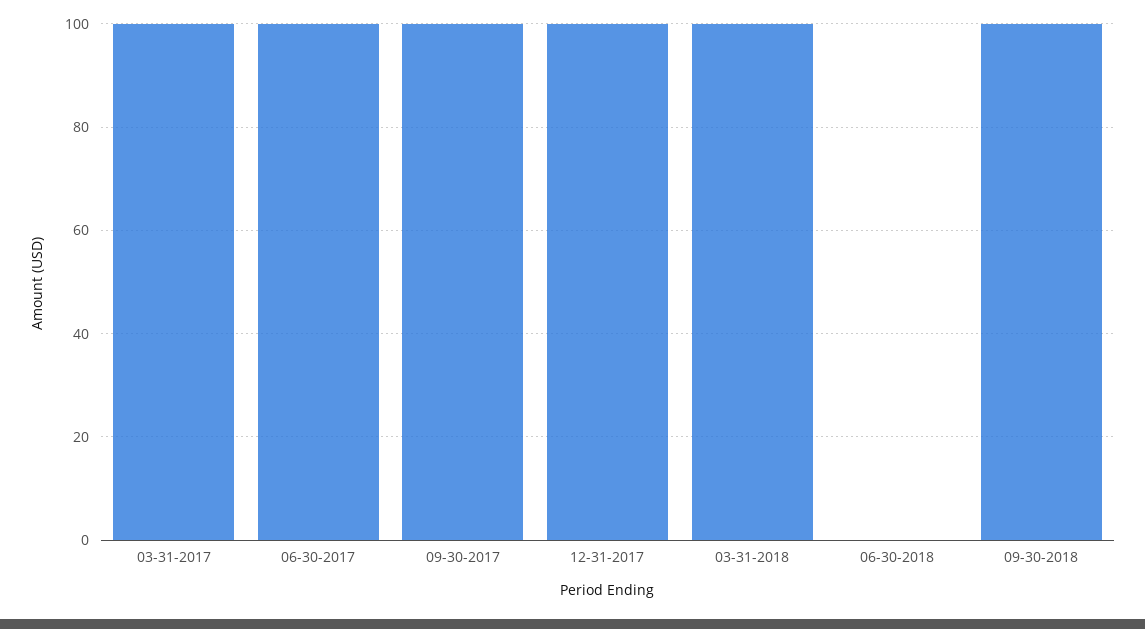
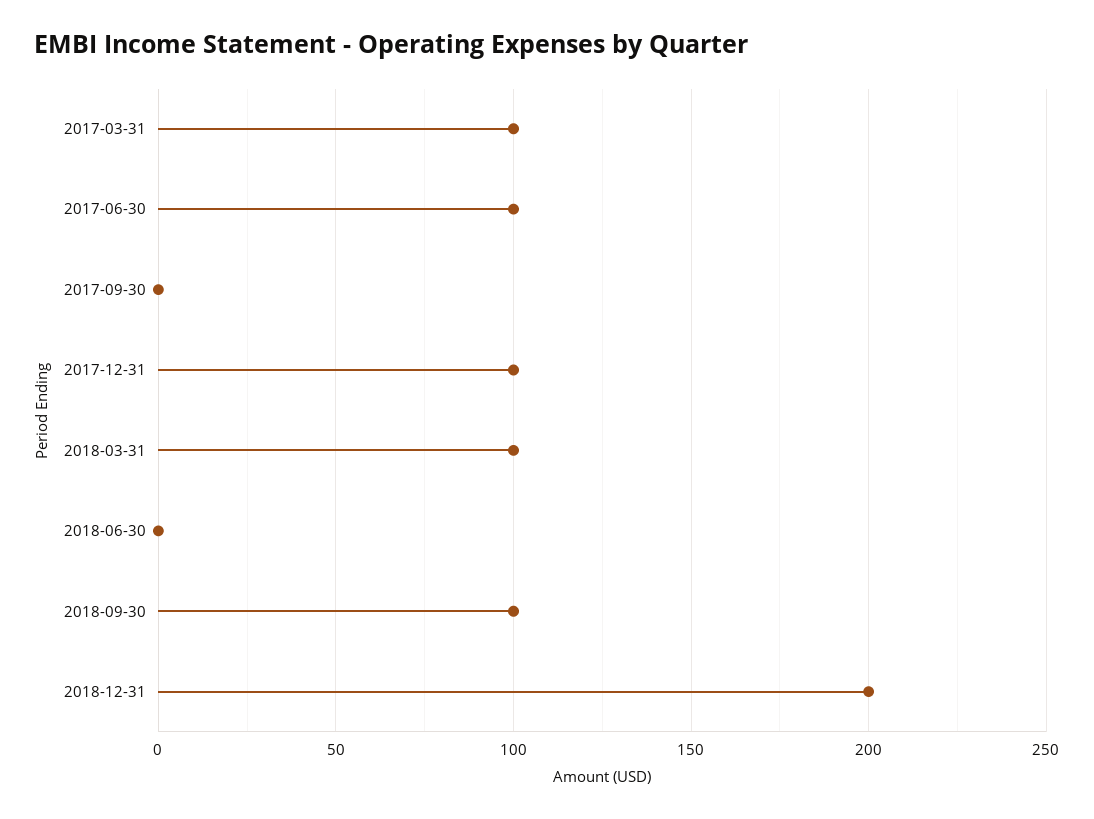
09-30-2017: 100 -> 0
2018-12-31: none -> 200

